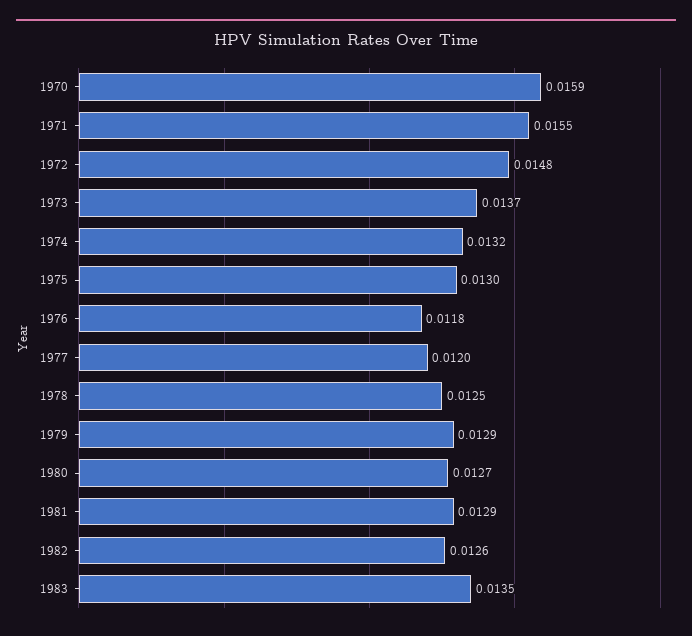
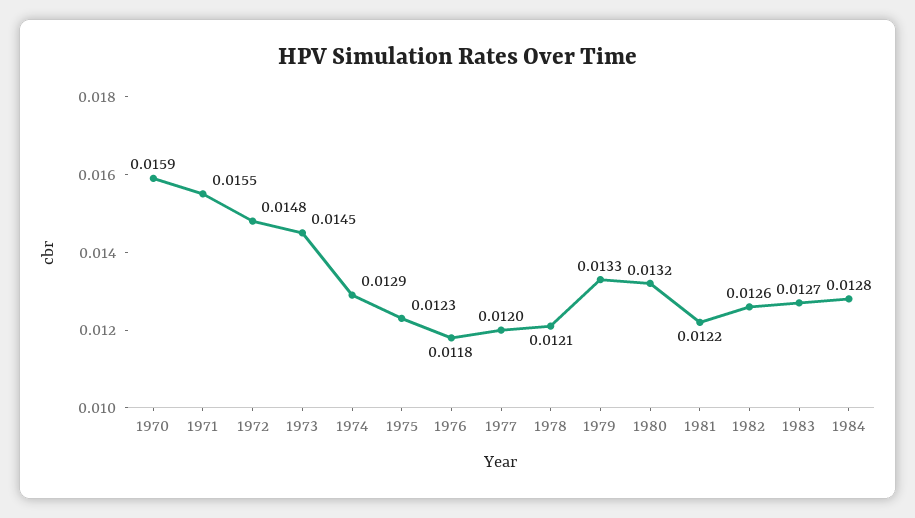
1973: 0.0137 -> 0.0145
1974: 0.0132 -> 0.0129
1975: 0.013 -> 0.0123
1978: 0.0125 -> 0.0121
1979: 0.0129 -> 0.0133
1980: 0.0127 -> 0.0132
1981: 0.0129 -> 0.0122
1983: 0.0135 -> 0.0127
1984: none -> 0.0128

